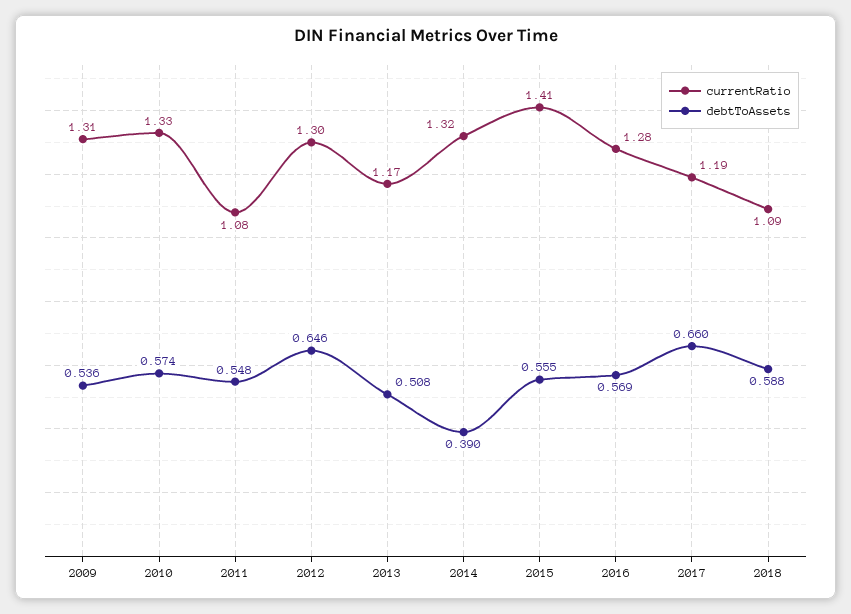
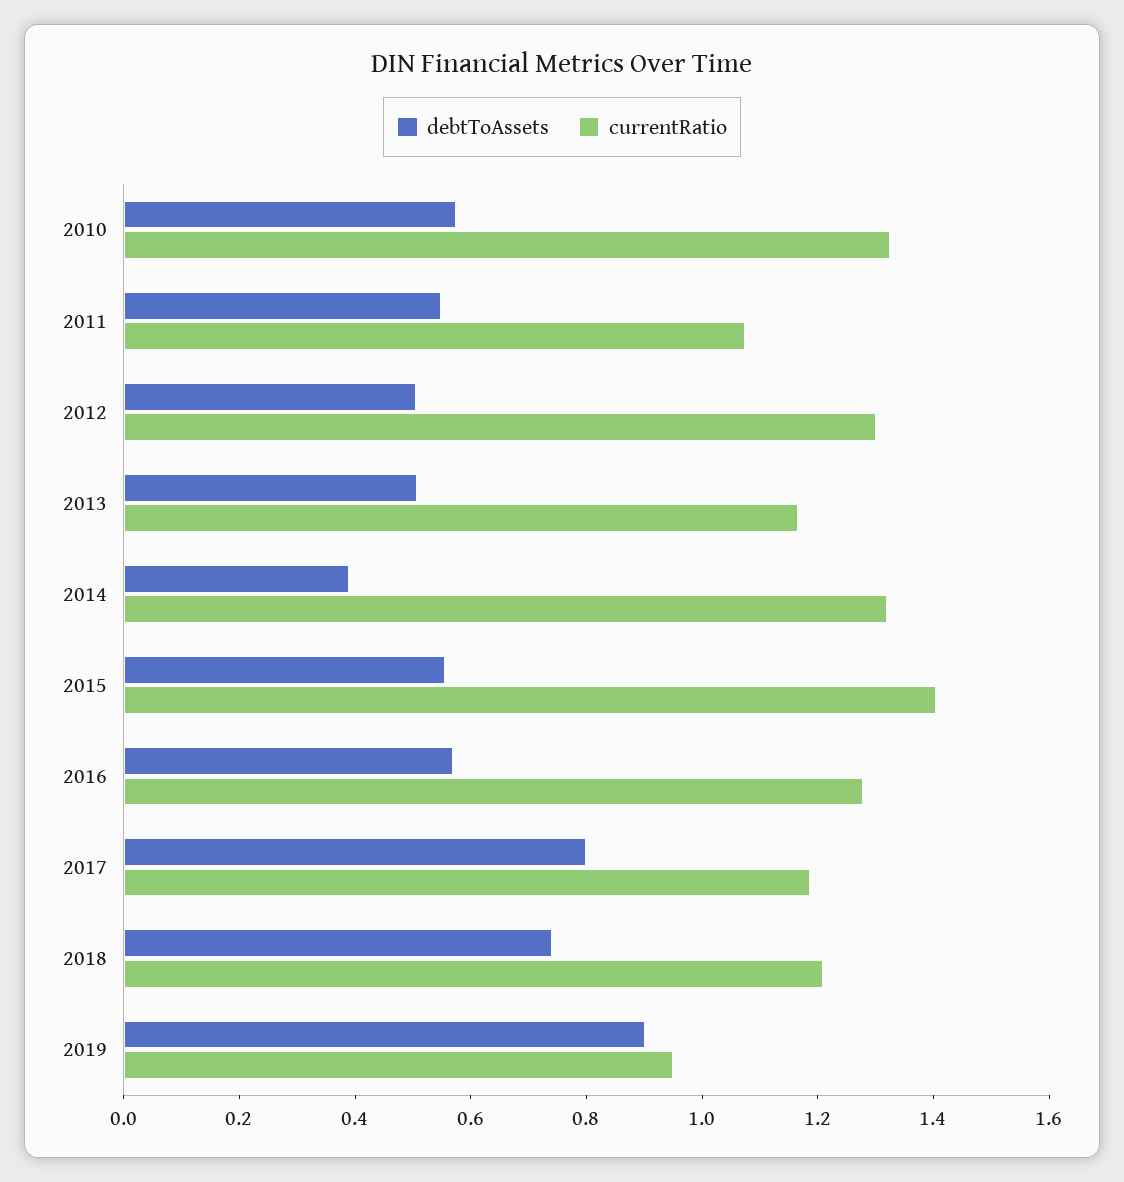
currentRatio, 2009: 1.31 -> none
debtToAssets, 2009: 0.536 -> none
debtToAssets, 2012: 0.646 -> 0.5
debtToAssets, 2017: 0.66 -> 0.8
currentRatio, 2018: 1.09 -> 1.2
debtToAssets, 2018: 0.588 -> 0.75
debtToAssets, 2019: none -> 0.9
currentRatio, 2019: none -> 0.95

